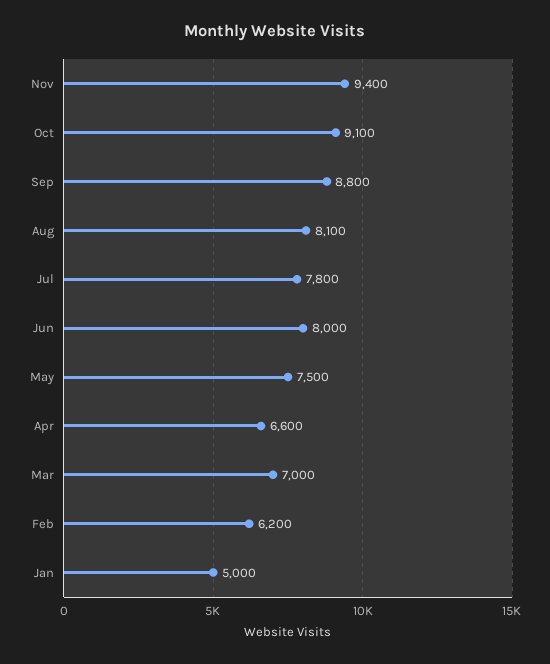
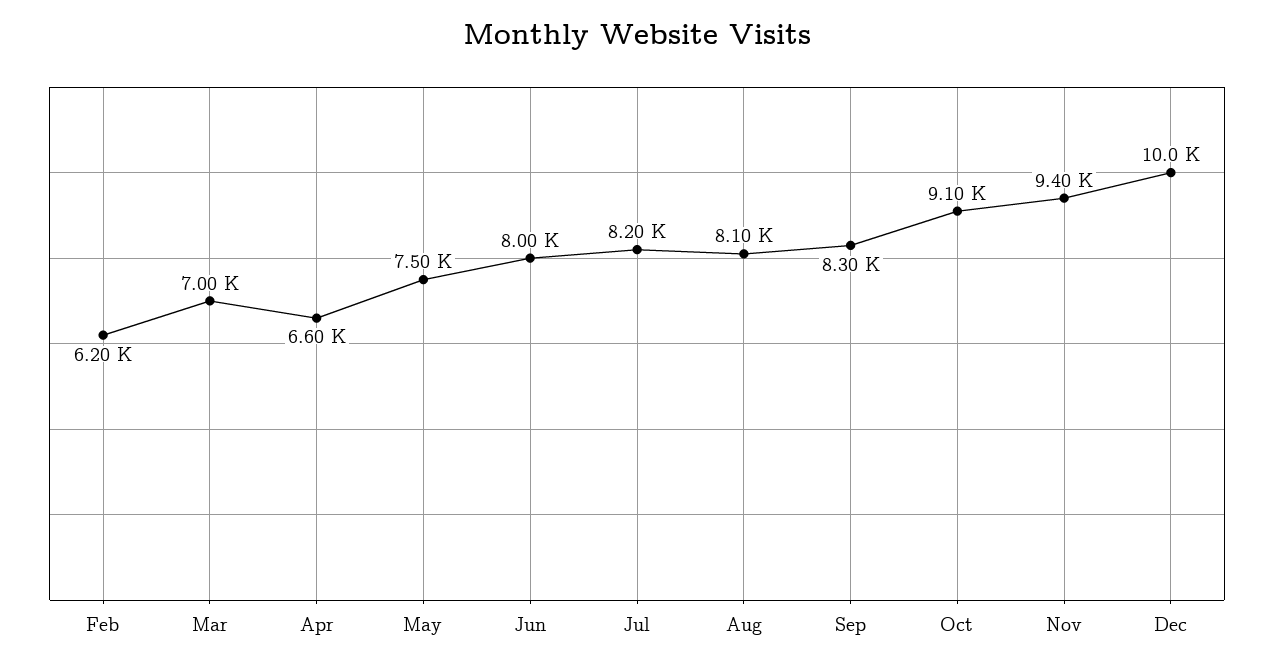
Sep: 8800 -> 8300
Jul: 7800 -> 8200
Jan: 5000 -> none
Dec: none -> 10000

